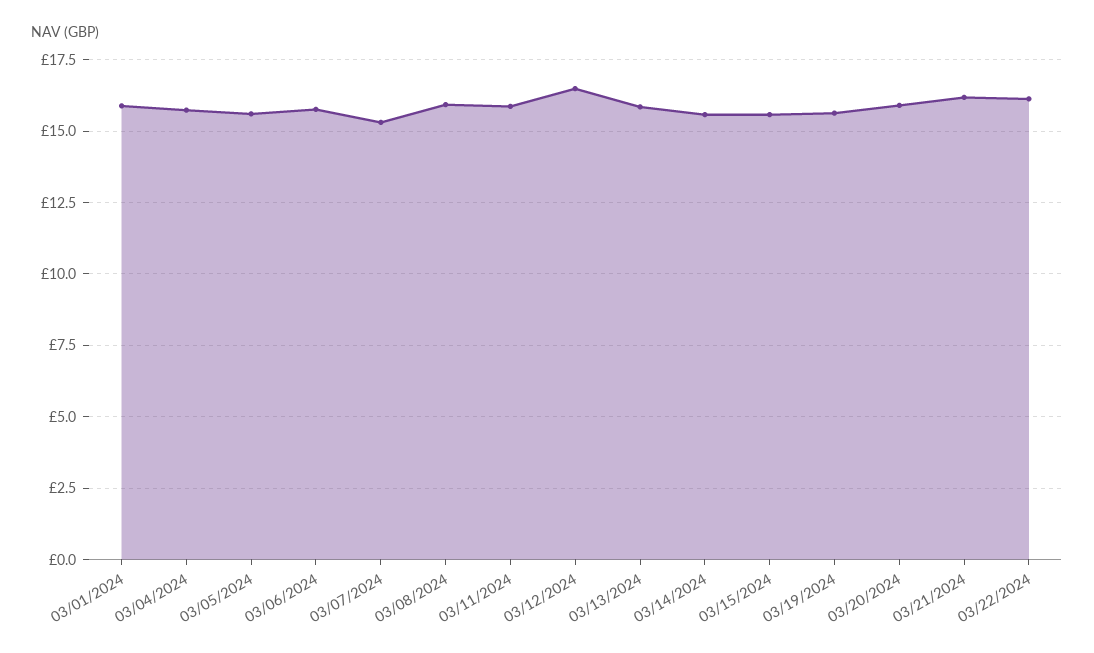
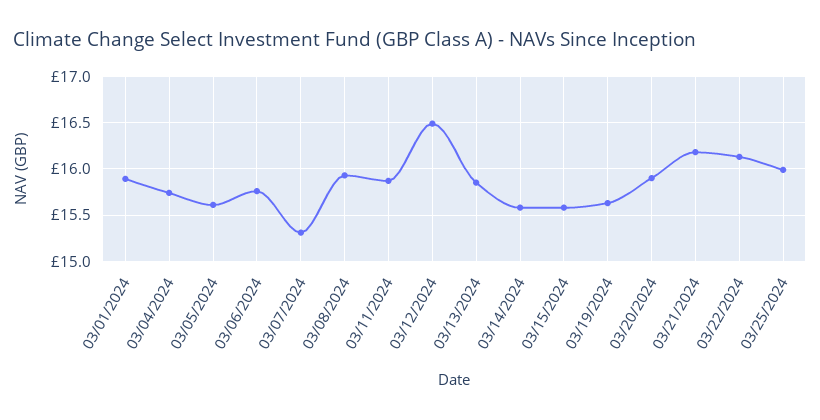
03/25/2024: none -> 16

